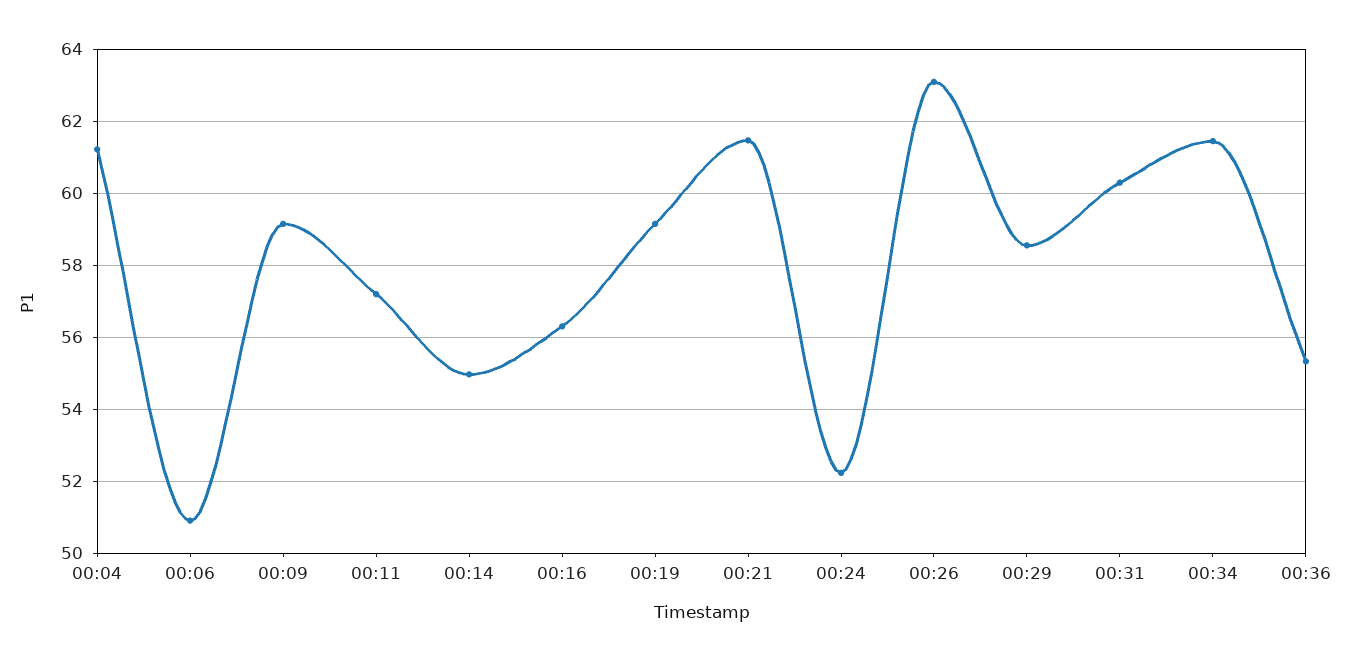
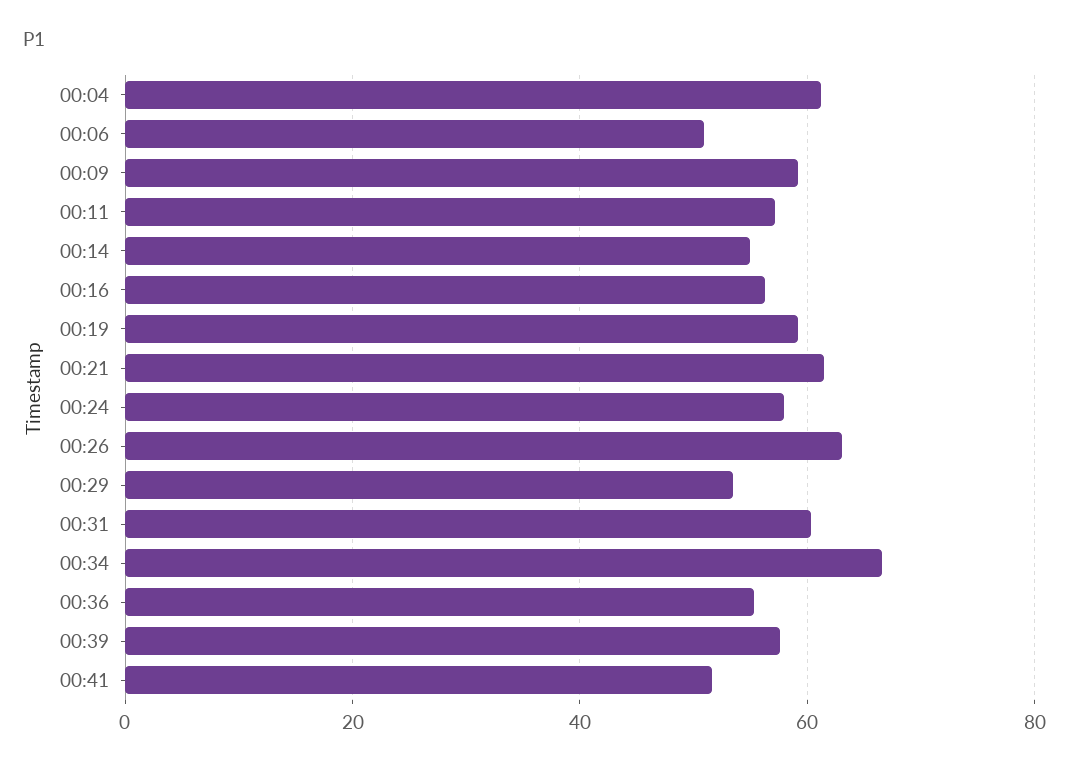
00:24: 52.2 -> 58
00:29: 58.6 -> 54
00:34: 61.4 -> 66
00:39: none -> 58
00:41: none -> 52

